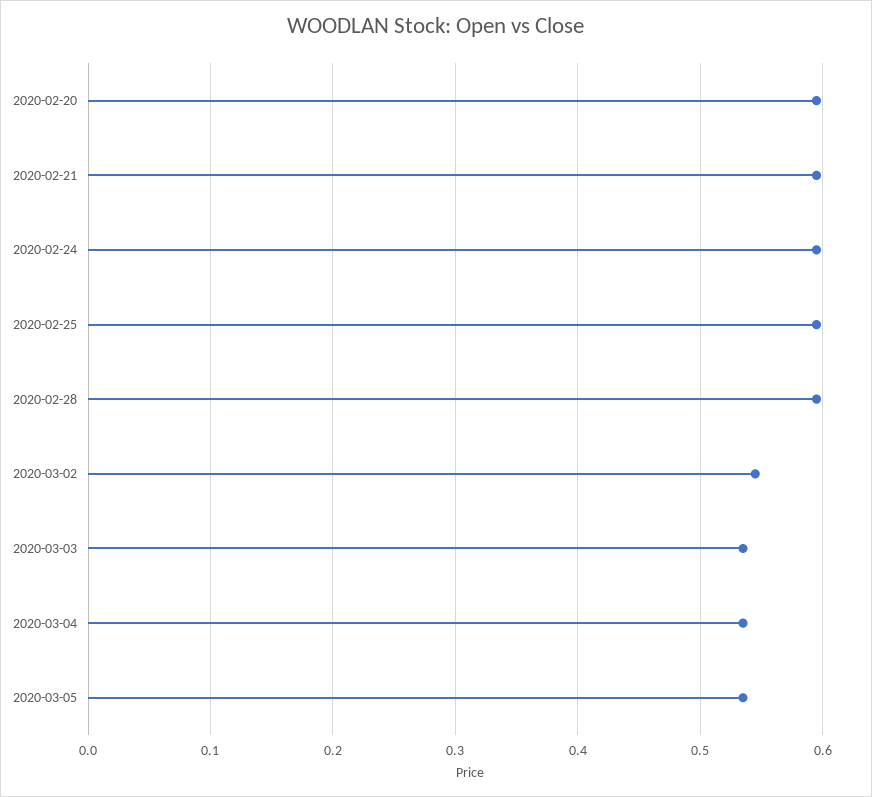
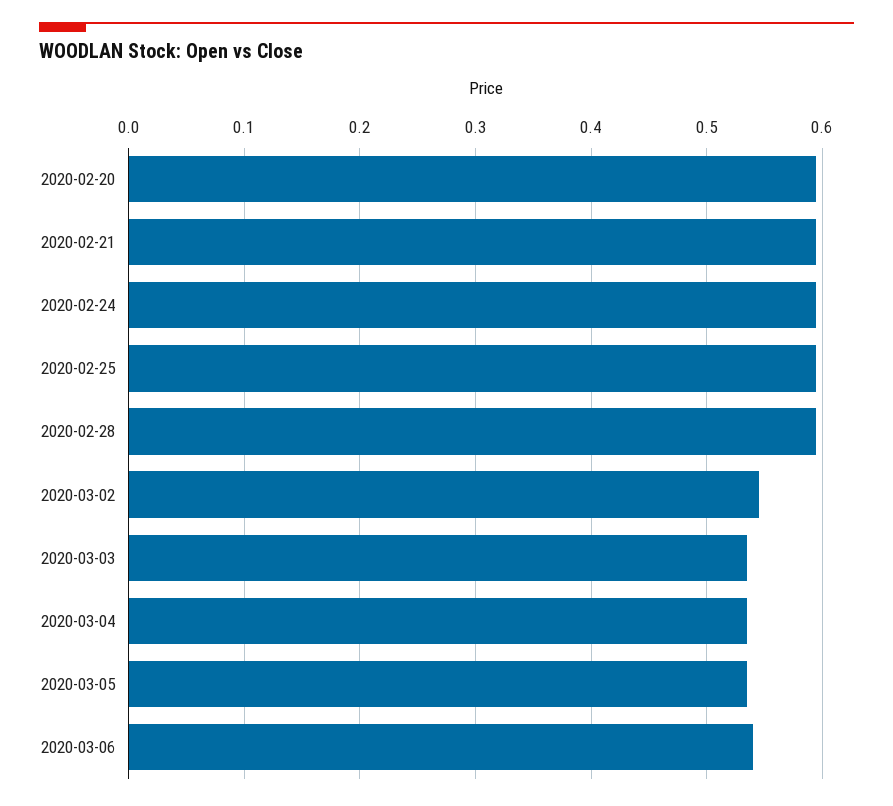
2020-03-06: none -> 0.54

